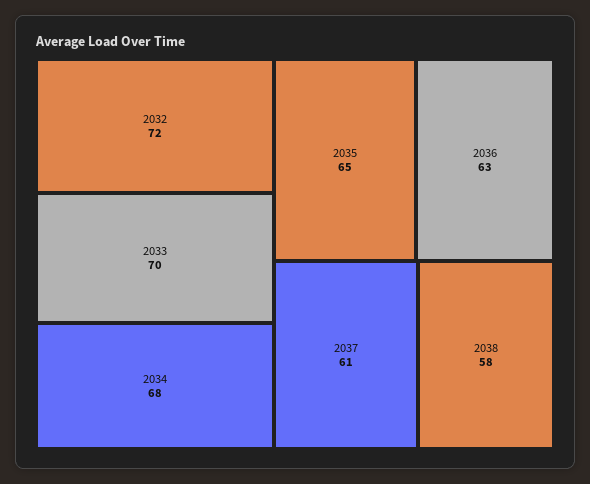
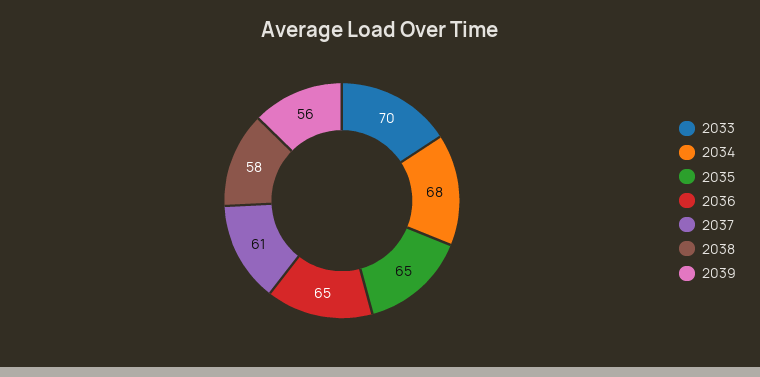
2032: 72 -> none
2036: 63 -> 65
2039: none -> 56

